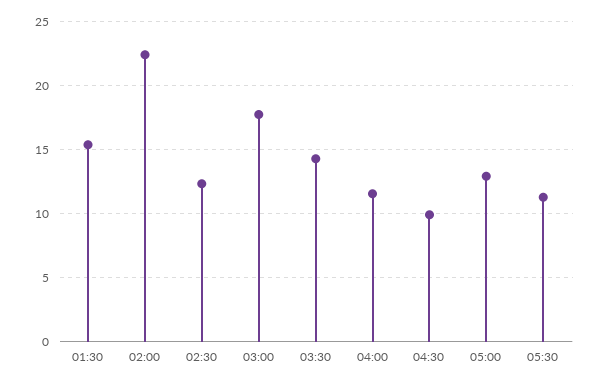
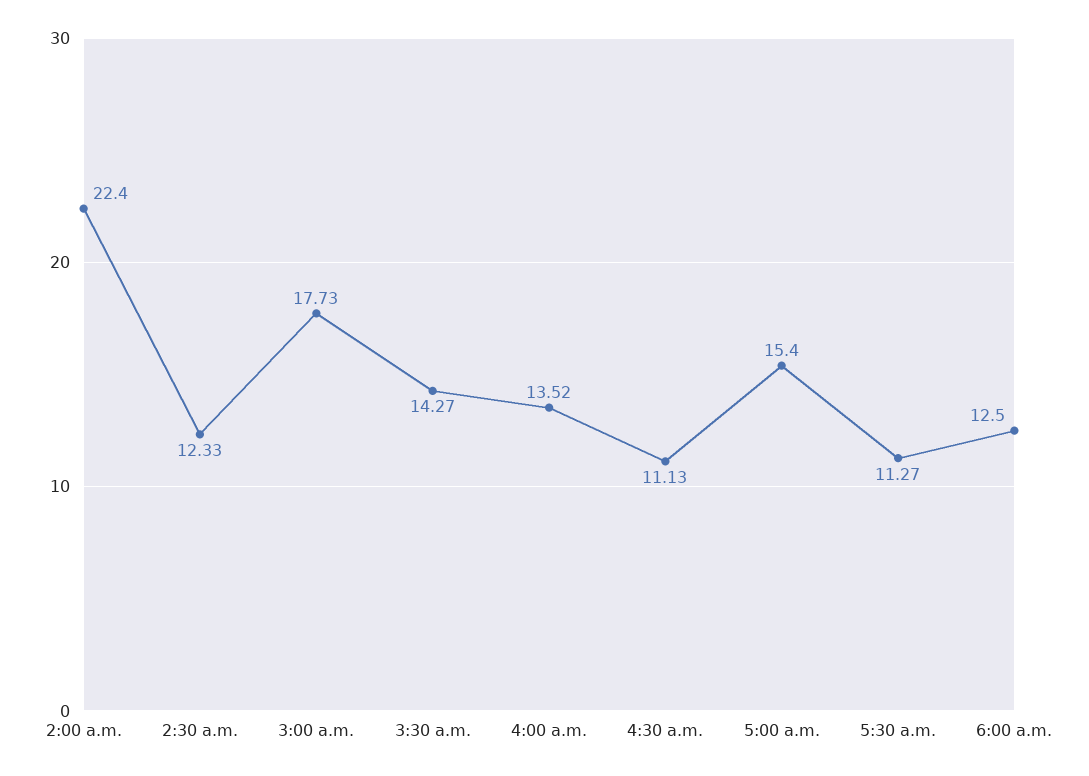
01:30: 15.5 -> none
04:00: 11.5 -> 13.52
04:30: 10 -> 11.13
05:00: 13 -> 15.4
6:00 a.m.: none -> 12.5

